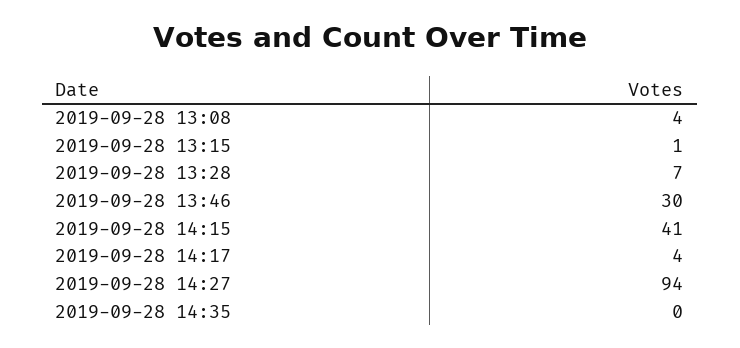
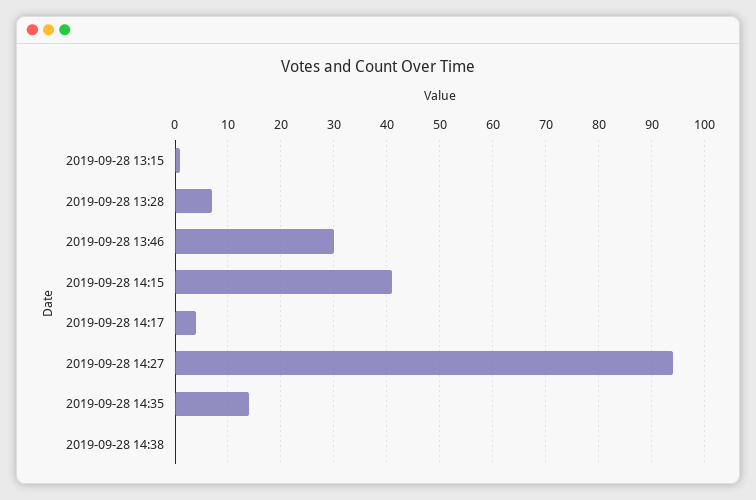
2019-09-28 13:08: 4 -> none
2019-09-28 14:35: 0 -> 15
2019-09-28 14:38: none -> 0

